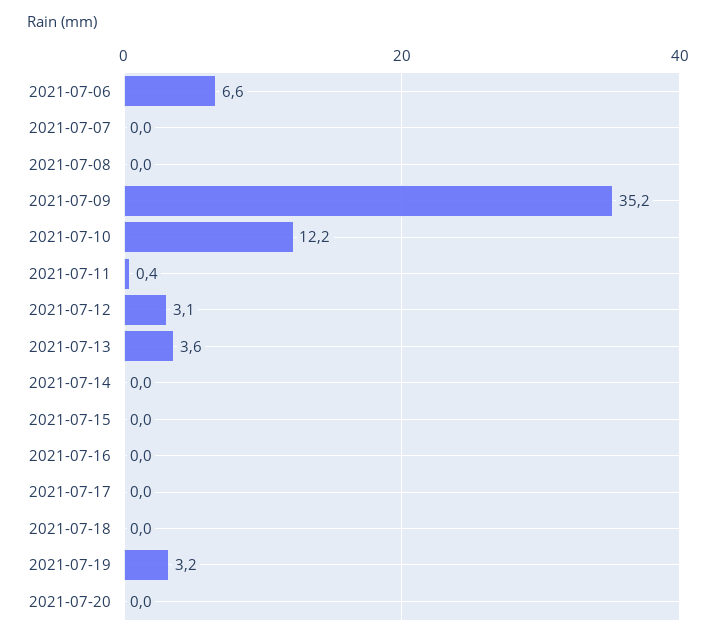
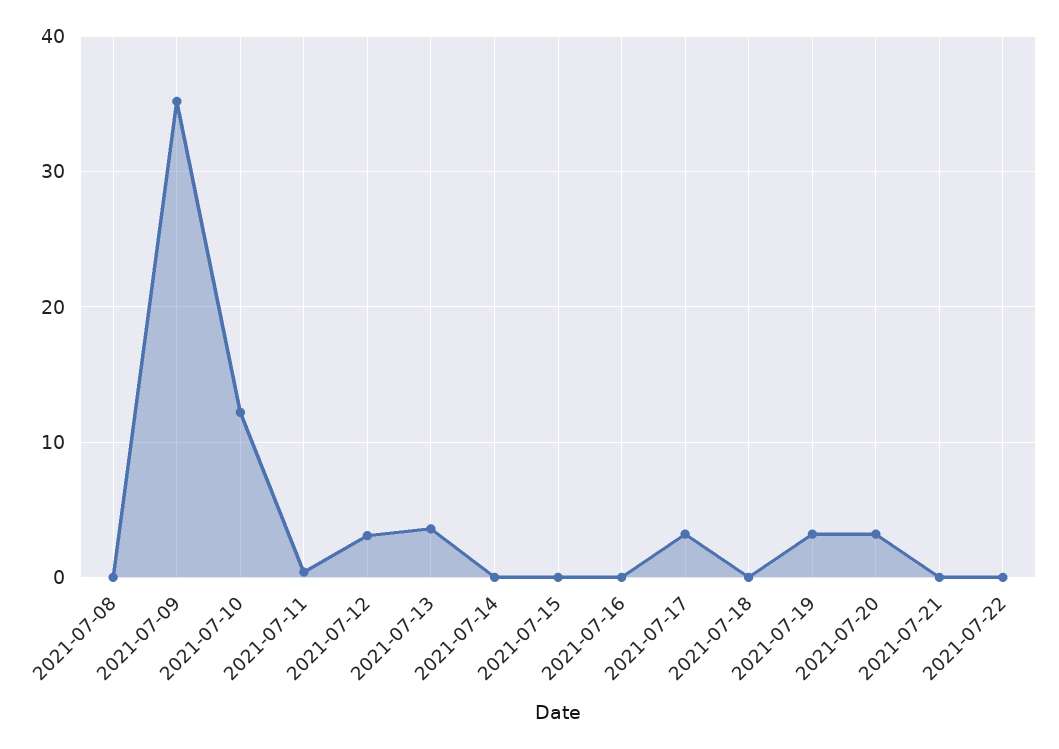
2021-07-06: 6.6 -> none
2021-07-07: 0 -> none
2021-07-17: 0 -> 3
2021-07-20: 0 -> 3
2021-07-21: none -> 0
2021-07-22: none -> 0

